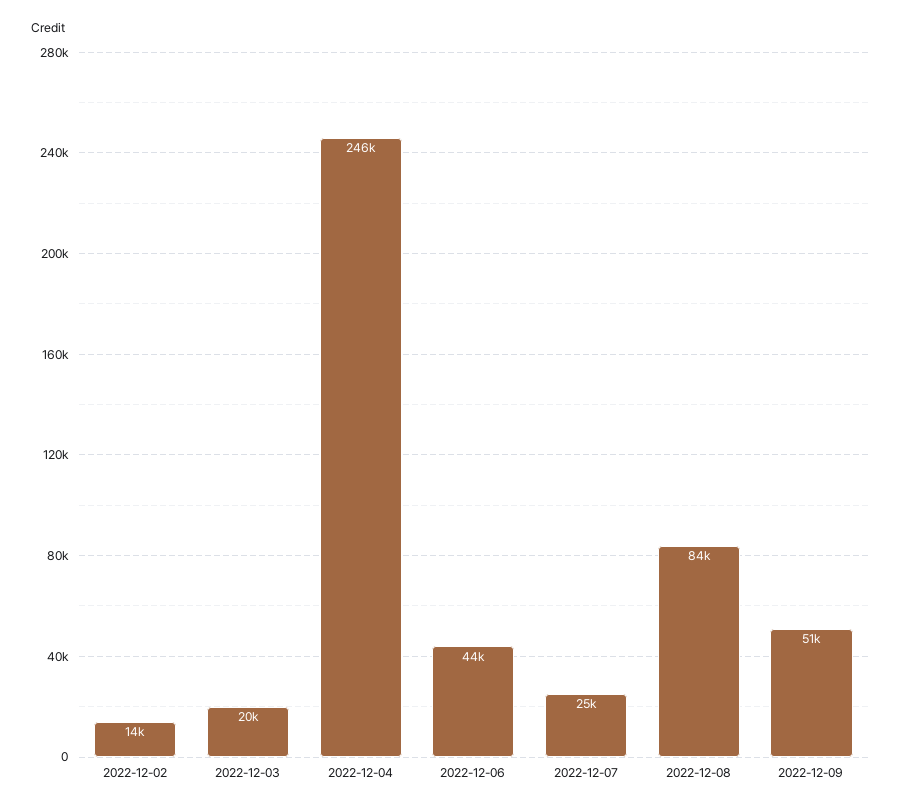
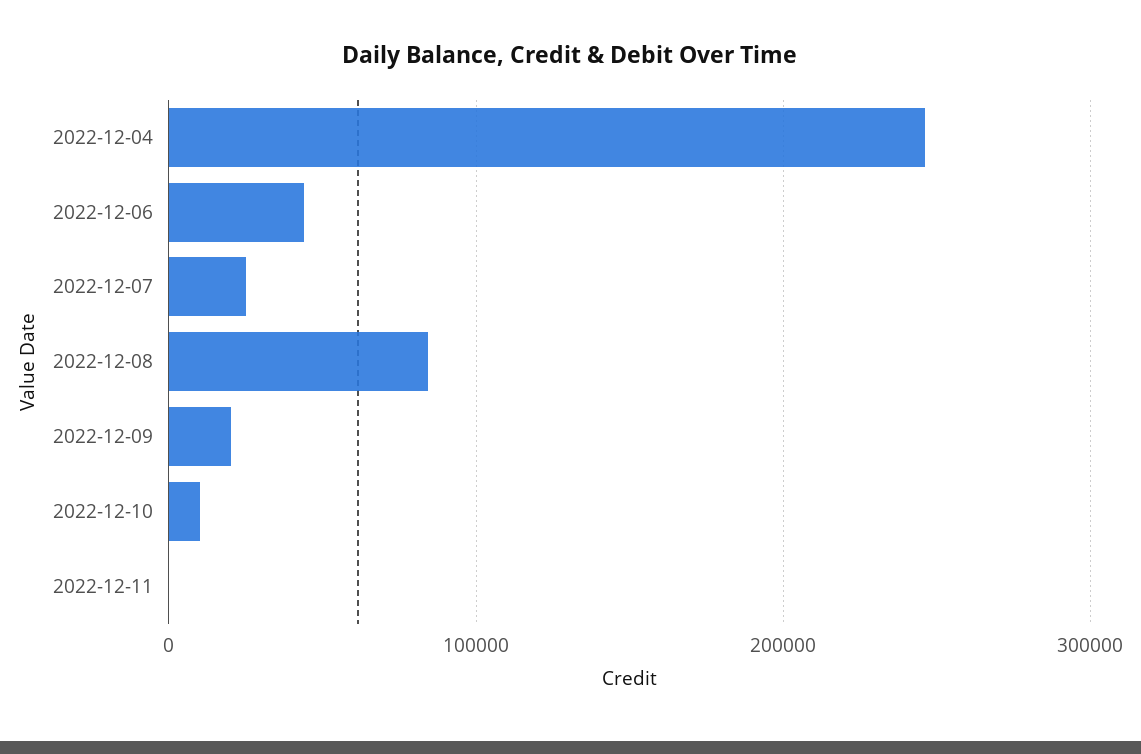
2022-12-02: 14000 -> none
2022-12-03: 20000 -> none
2022-12-09: 51000 -> 20000
2022-12-10: none -> 10000
2022-12-11: none -> 0

